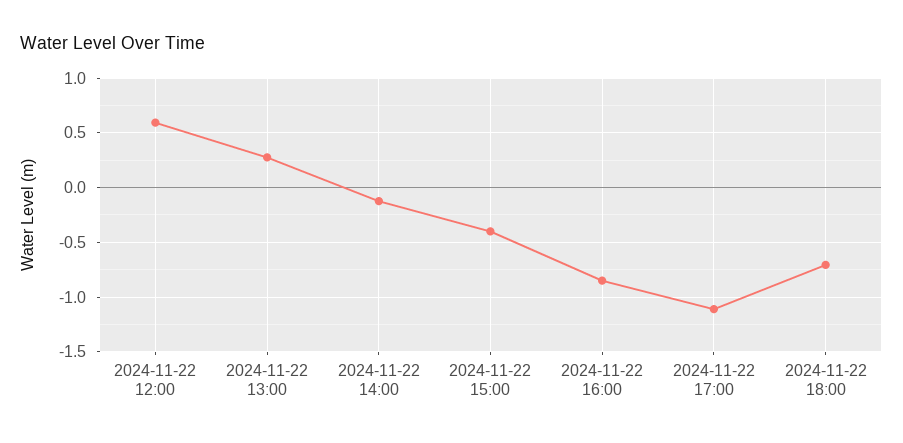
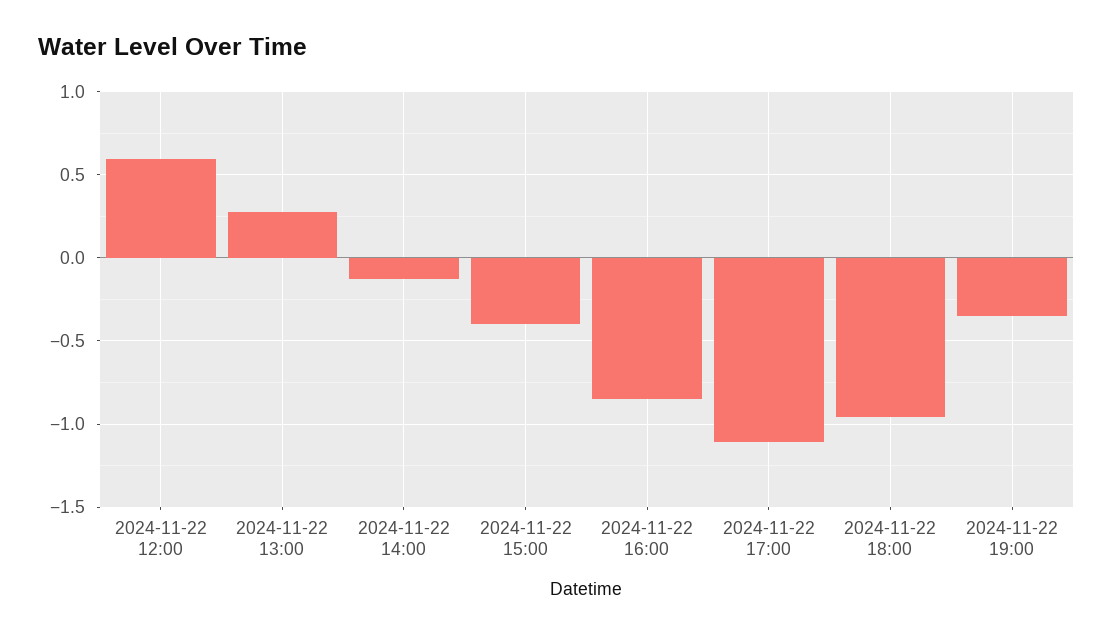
2024-11-22 18:00: -0.7 -> -0.95
2024-11-22 19:00: none -> -0.35

